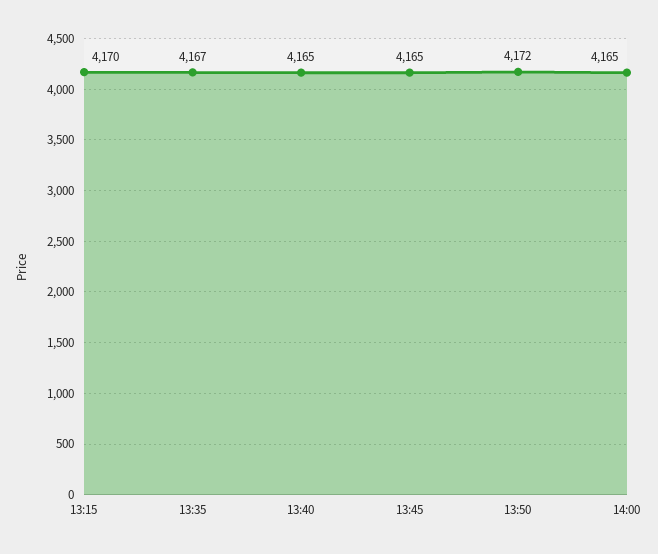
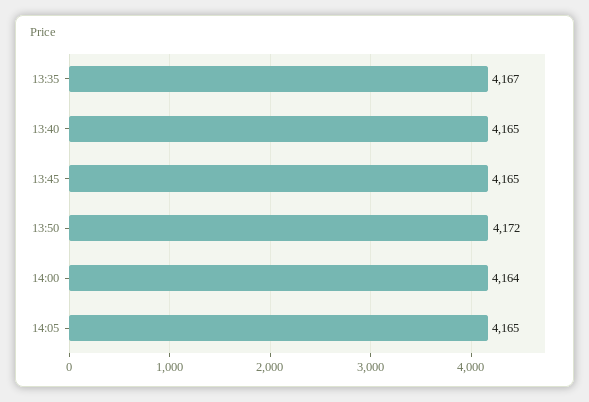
13:15: 4170 -> none
14:00: 4165 -> 4164
14:05: none -> 4165

